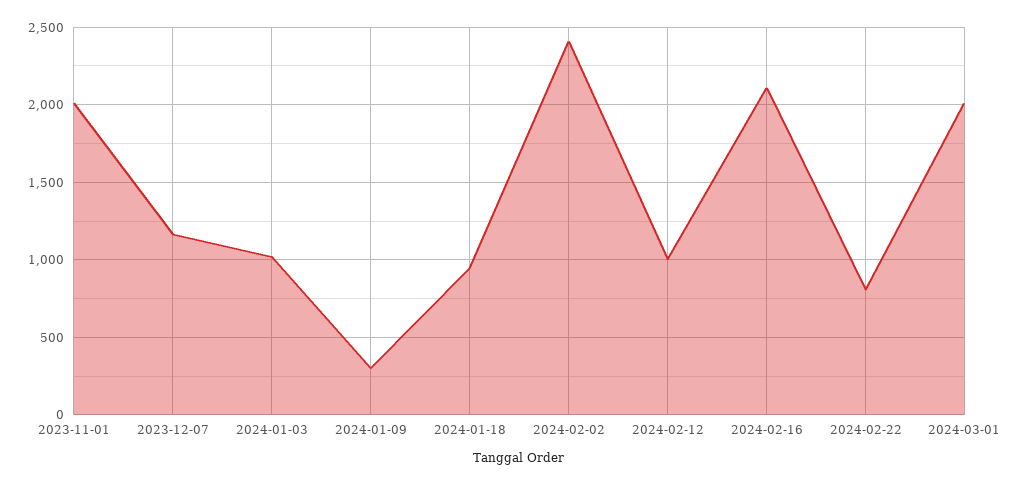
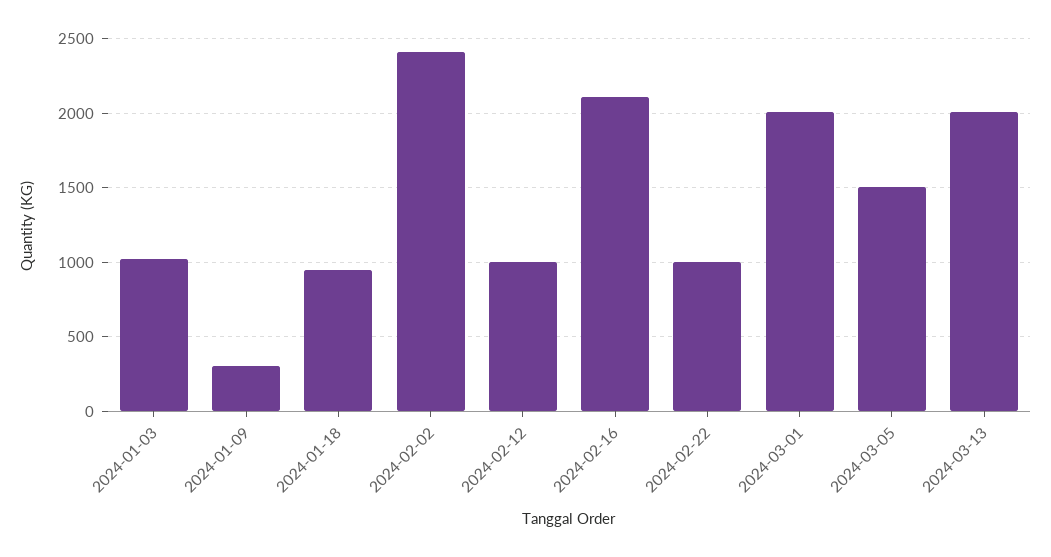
2023-11-01: 2000 -> none
2023-12-07: 1150 -> none
2024-02-22: 800 -> 1000
2024-03-05: none -> 1500
2024-03-13: none -> 2000

